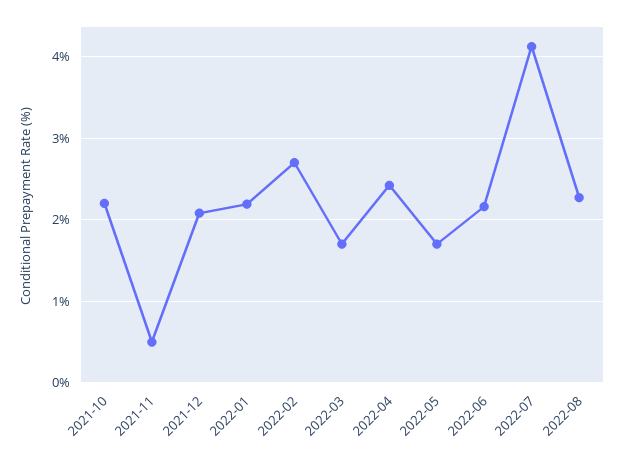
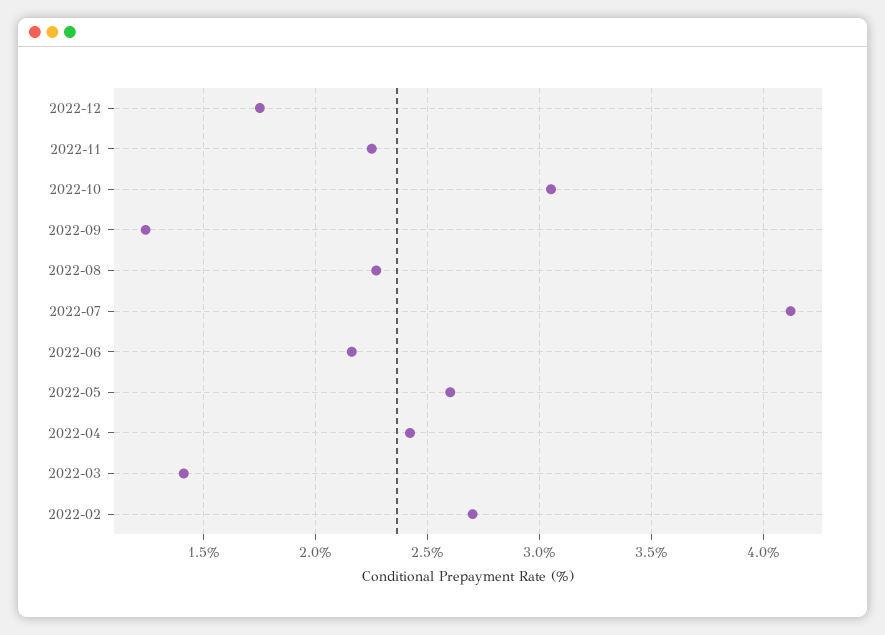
2021-10: 2.2 -> none
2021-11: 0.5 -> none
2021-12: 2.1 -> none
2022-01: 2.2 -> none
2022-03: 1.7 -> 1.4
2022-05: 1.7 -> 2.6
2022-12: none -> 1.75
2022-11: none -> 2.25
2022-10: none -> 3.05
2022-09: none -> 1.25

